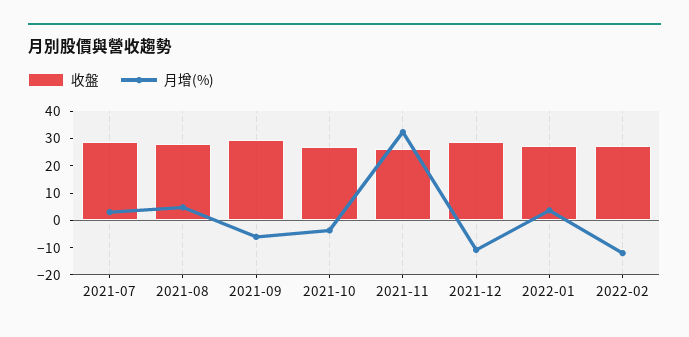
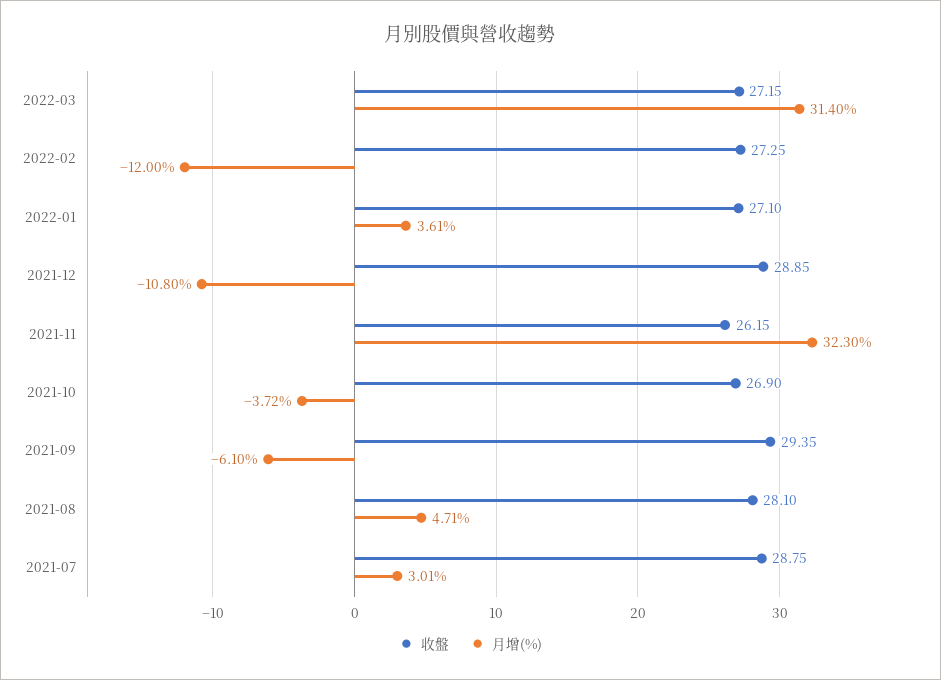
收盤, 2022-03: none -> 27.15
月增(%), 2022-03: none -> 31.4

